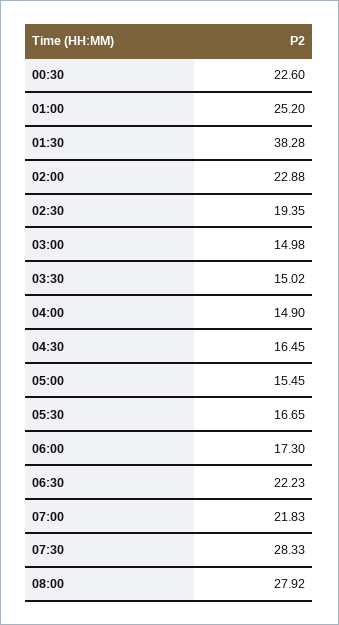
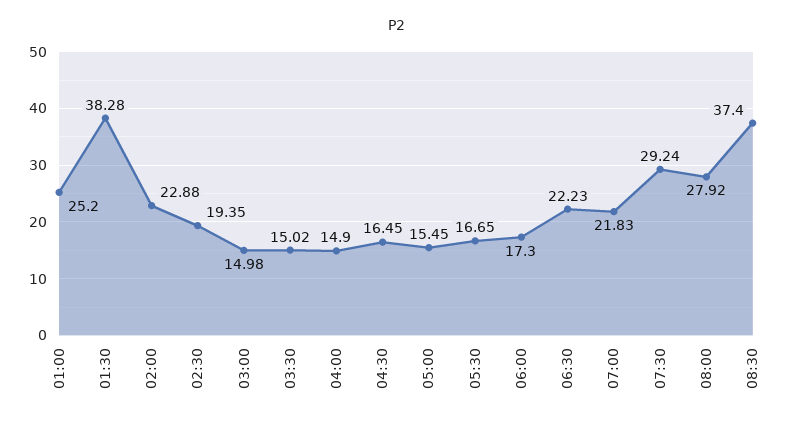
00:30: 22.6 -> none
07:30: 28.33 -> 29.24
08:30: none -> 37.4

